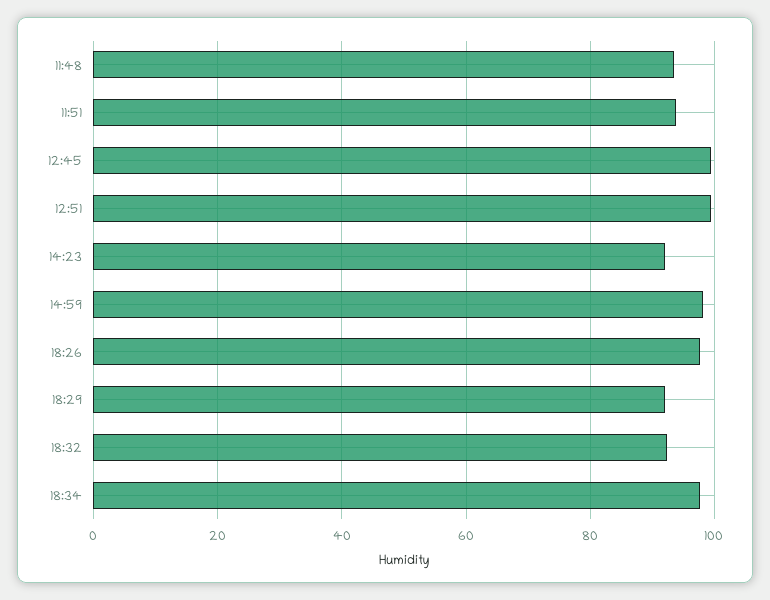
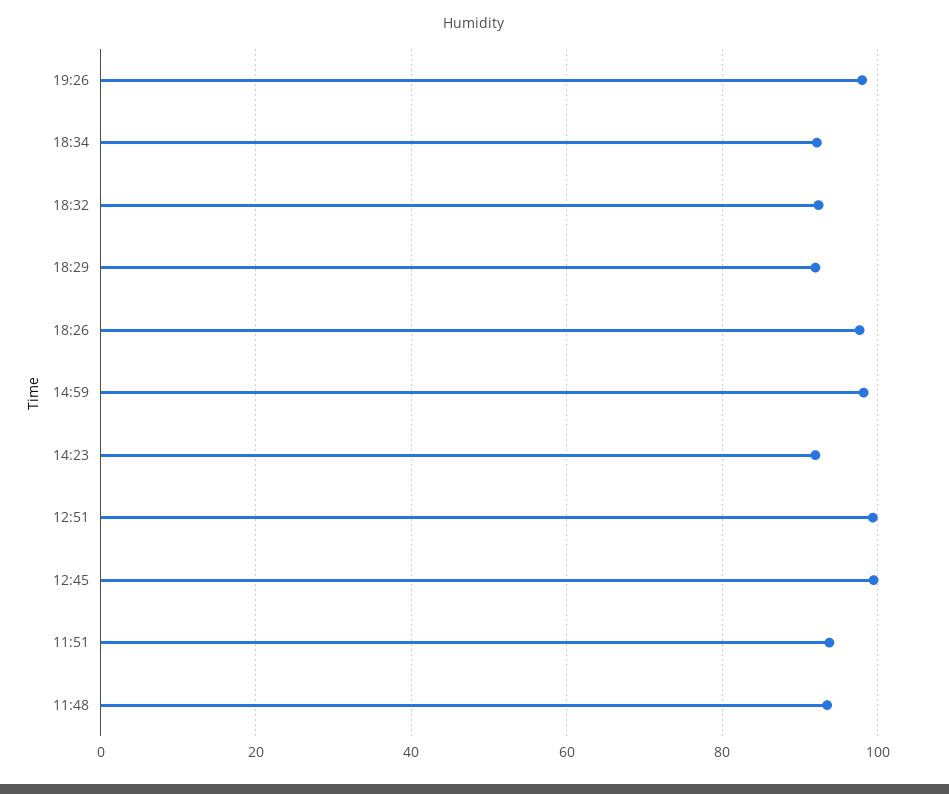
18:34: 98 -> 92
19:26: none -> 98

